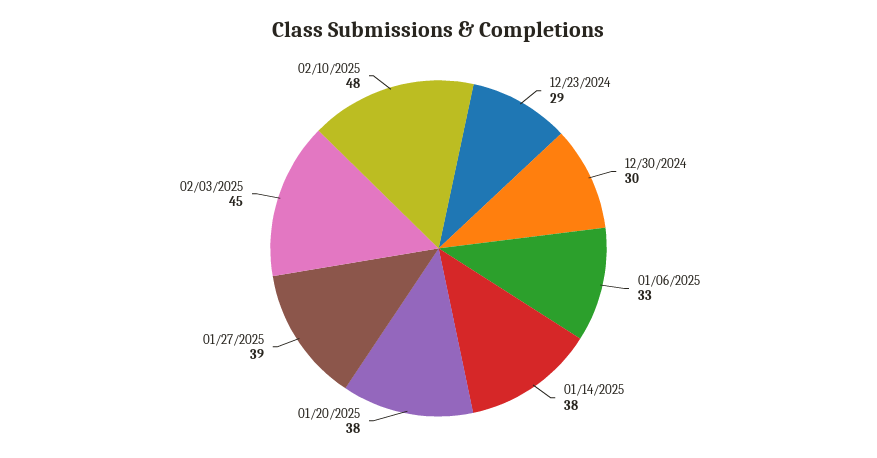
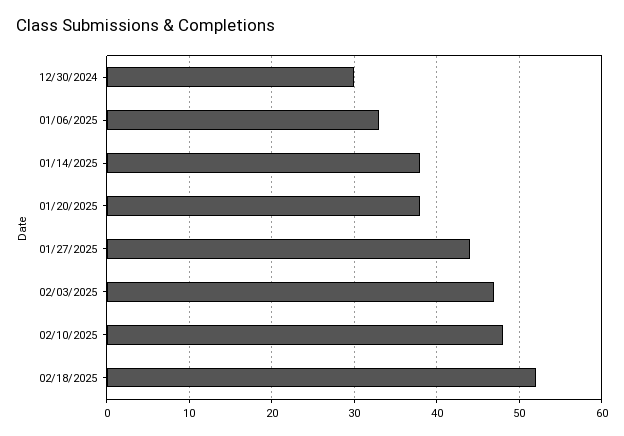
12/23/2024: 29 -> none
01/27/2025: 39 -> 44
02/03/2025: 45 -> 47
02/18/2025: none -> 52

